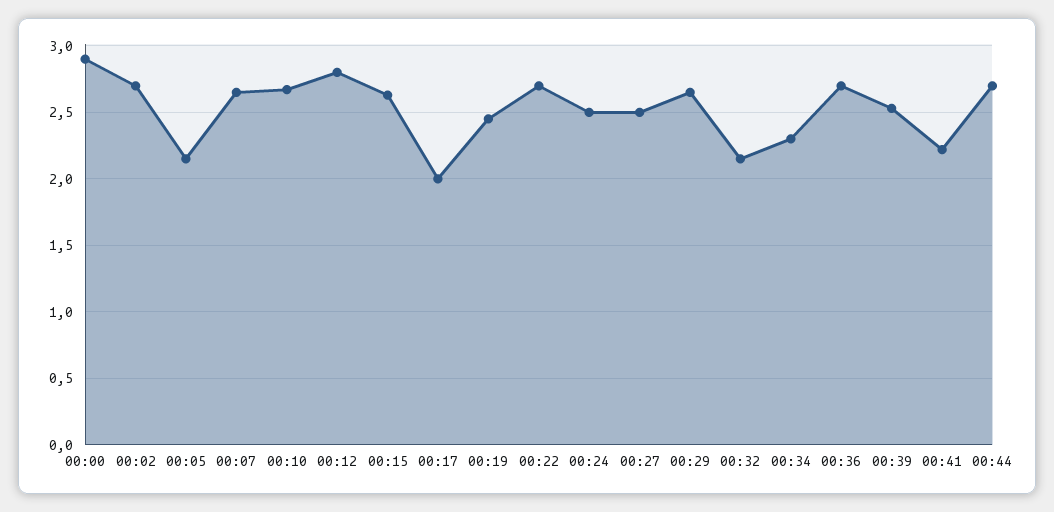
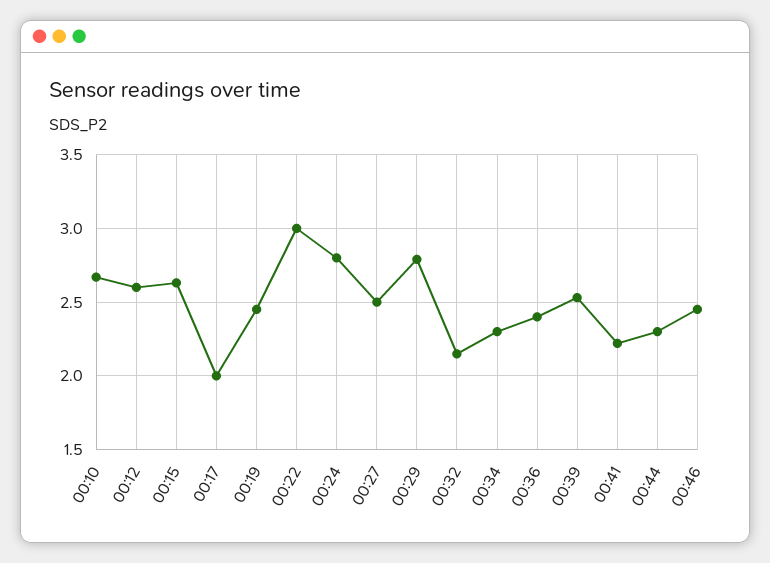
00:00: 2.9 -> none
00:02: 2.7 -> none
00:05: 2.15 -> none
00:07: 2.65 -> none
00:12: 2.8 -> 2.6
00:22: 2.7 -> 3
00:24: 2.5 -> 2.8
00:29: 2.65 -> 2.8
00:36: 2.7 -> 2.4
00:44: 2.7 -> 2.3
00:46: none -> 2.45

